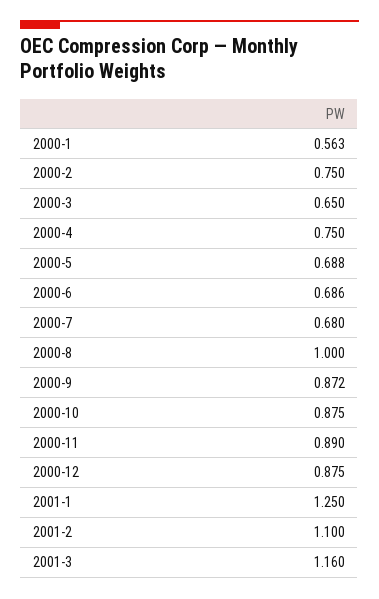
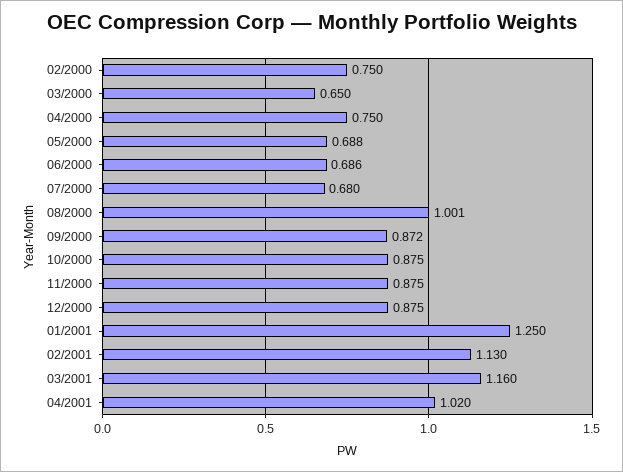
2000-1: 0.563 -> none
2000-8: 1 -> 1.001
2000-11: 0.89 -> 0.875
2001-2: 1.1 -> 1.13
04/2001: none -> 1.02

